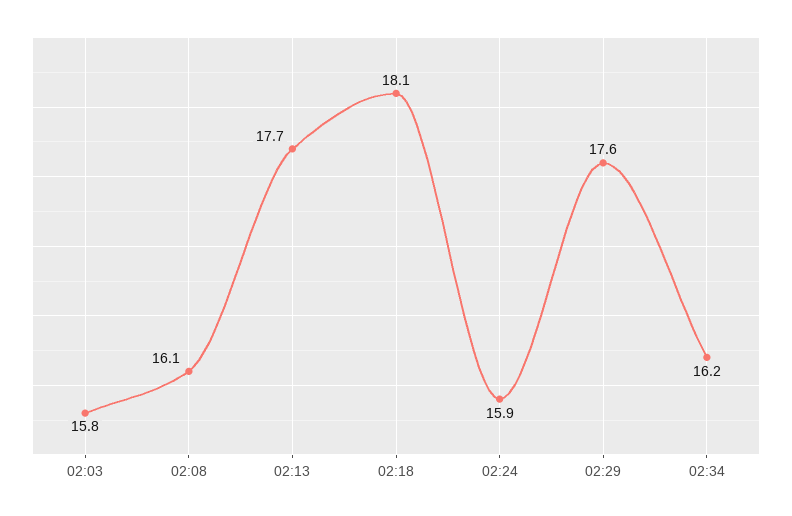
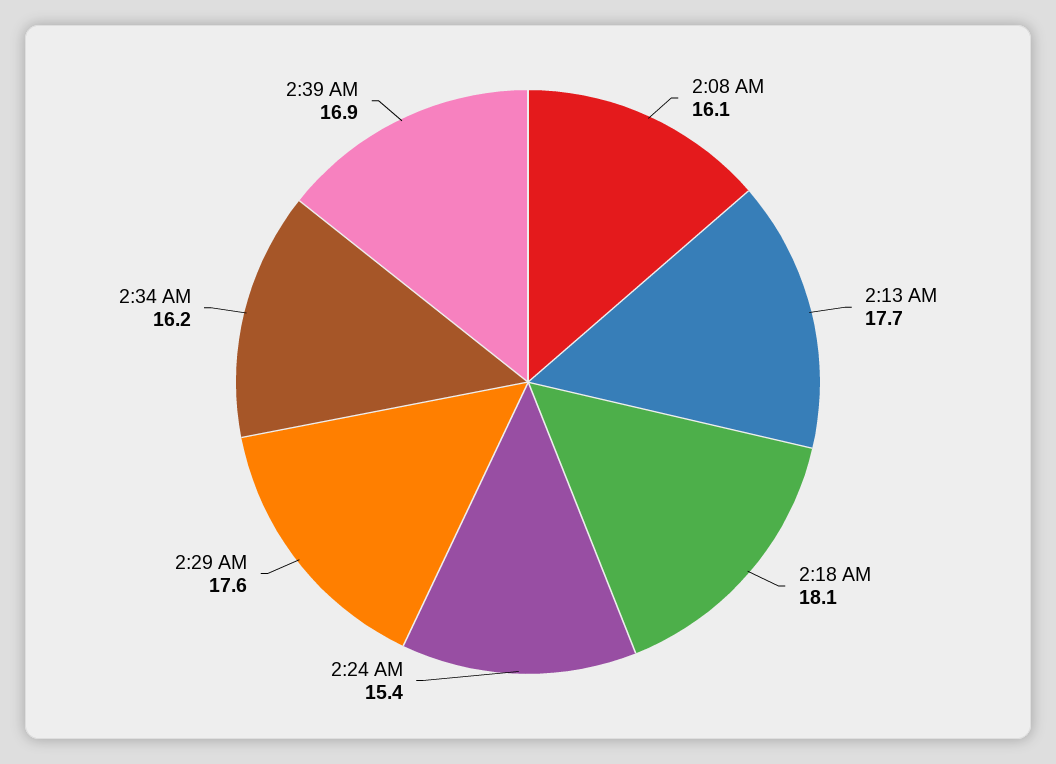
02:03: 15.8 -> none
02:24: 15.9 -> 15.4
2:39 AM: none -> 16.9

